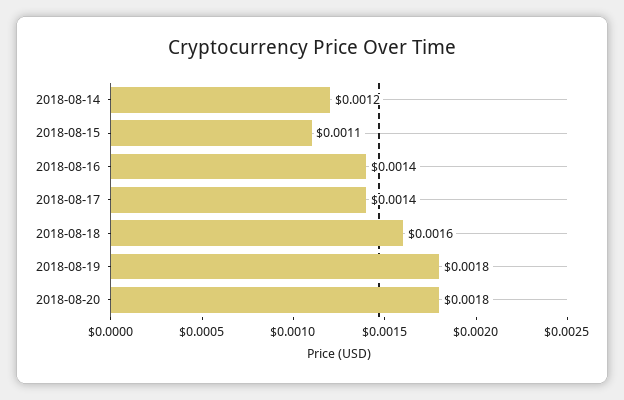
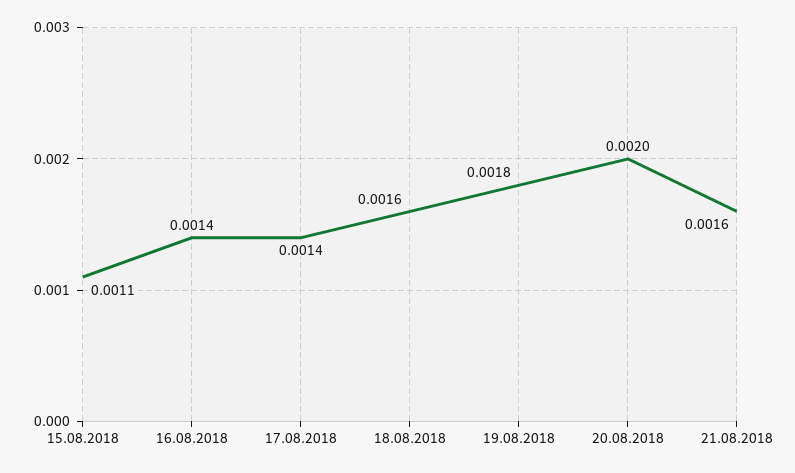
2018-08-14: 0.0012 -> none
2018-08-20: 0.0018 -> 0.002
21.08.2018: none -> 0.0016

